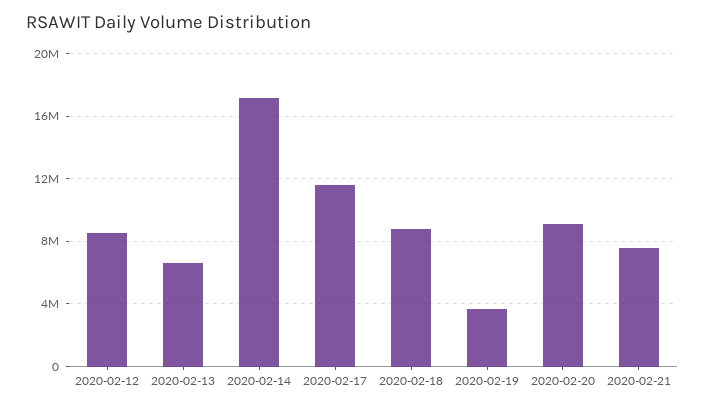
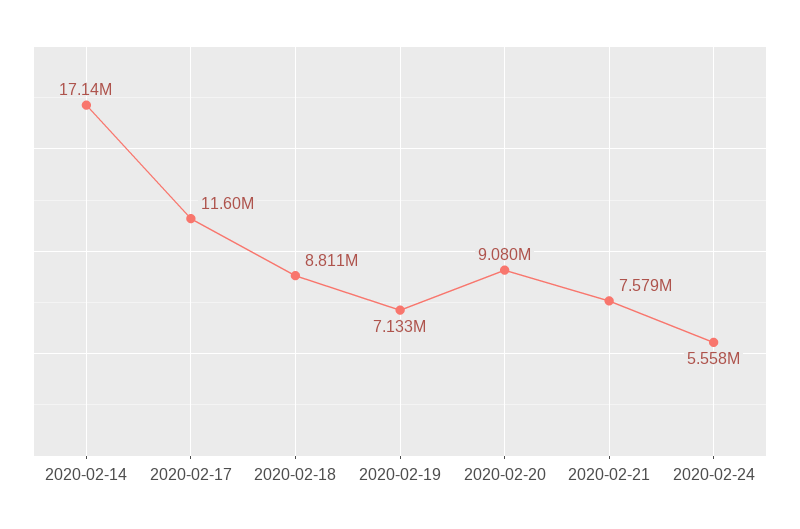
2020-02-12: 8500000 -> none
2020-02-13: 6500000 -> none
2020-02-19: 3500000 -> 7133000
2020-02-24: none -> 5558000

